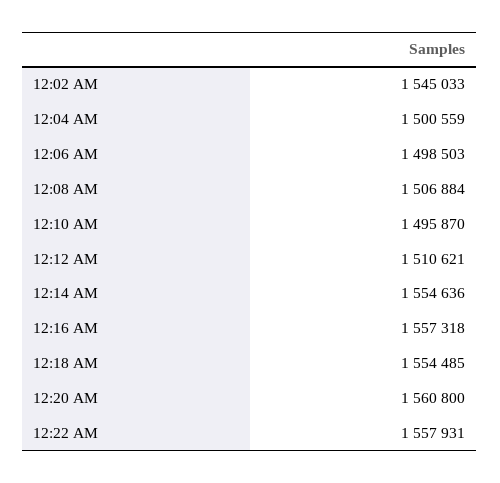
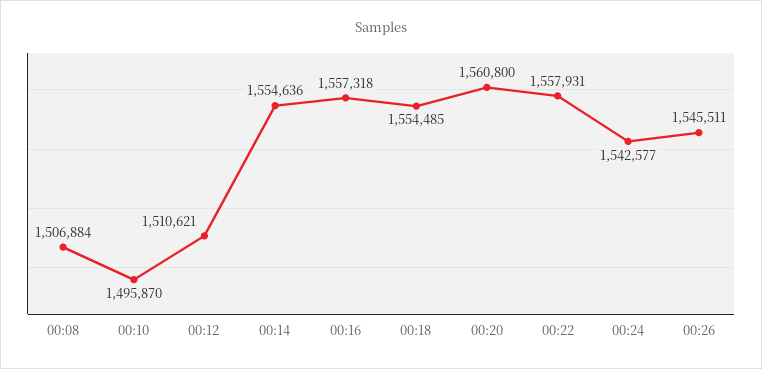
12:02 AM: 1545033 -> none
12:04 AM: 1500559 -> none
12:06 AM: 1498503 -> none
00:24: none -> 1542577
00:26: none -> 1545511

